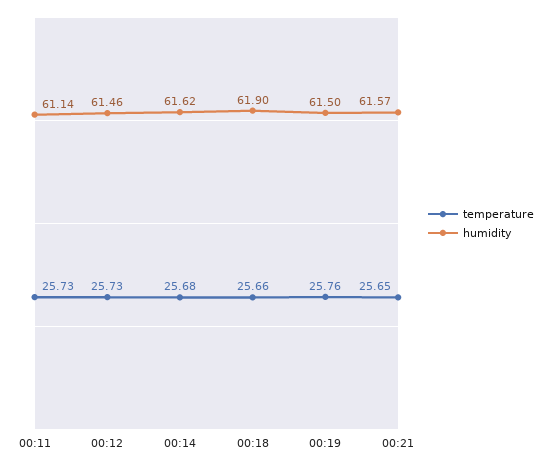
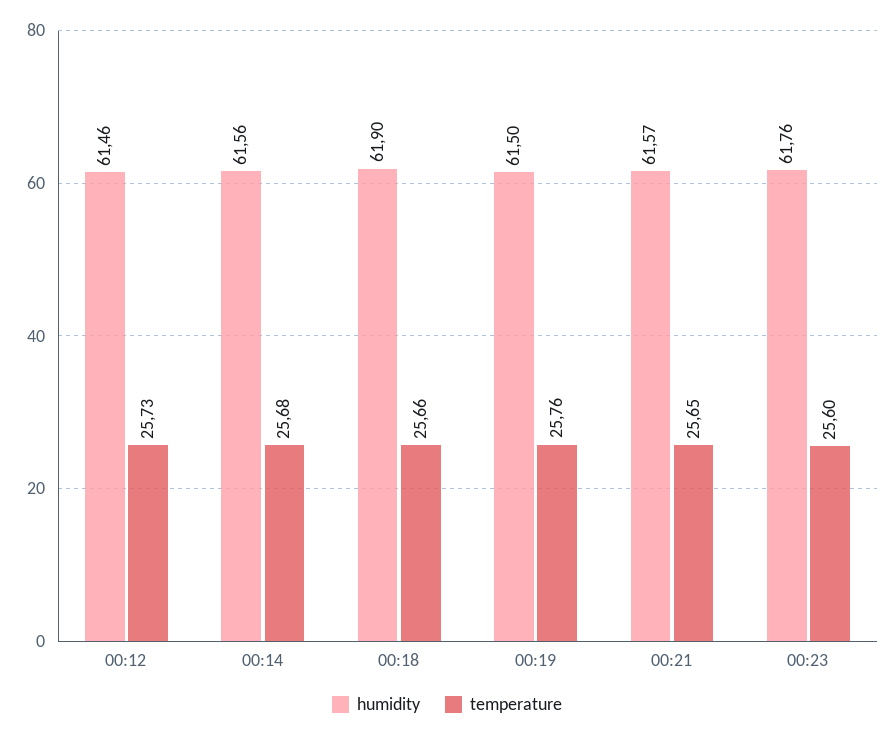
temperature, 00:11: 25.73 -> none
humidity, 00:11: 61.14 -> none
humidity, 00:14: 61.62 -> 61.56
humidity, 00:23: none -> 61.76
temperature, 00:23: none -> 25.6

